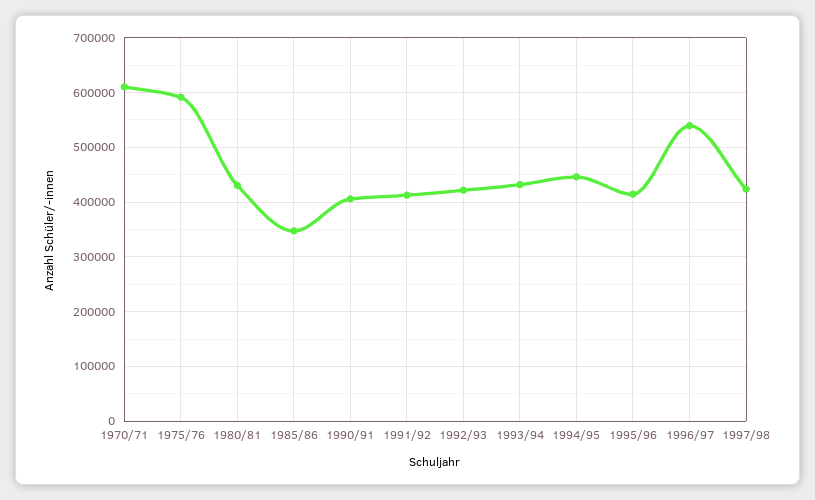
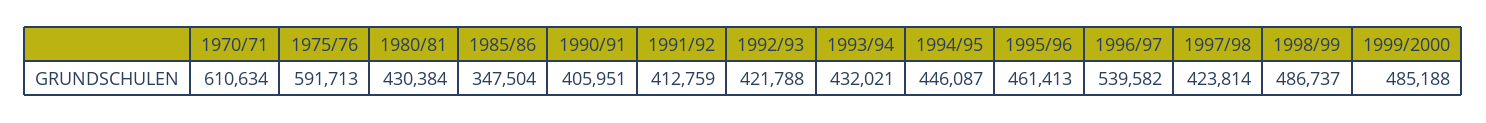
1995/96: 420000 -> 461413
1998/99: none -> 486737
1999/2000: none -> 485188

